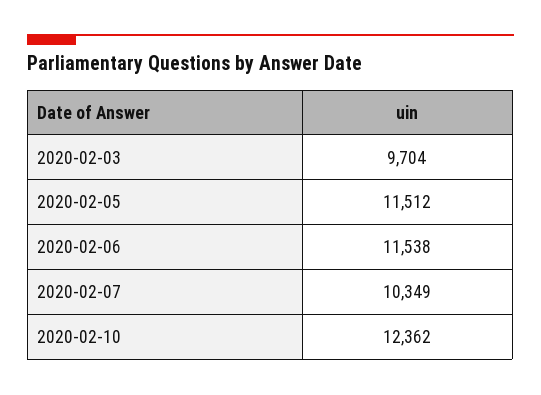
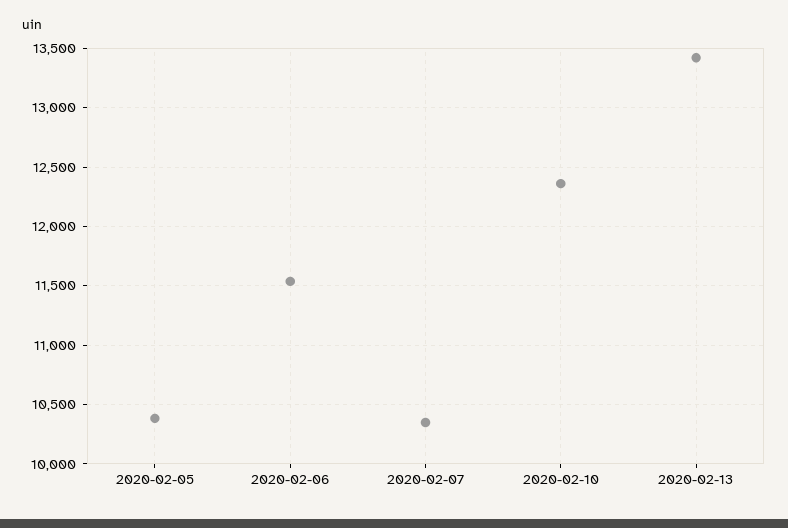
2020-02-03: 9704 -> none
2020-02-05: 11512 -> 10400
2020-02-13: none -> 13400

